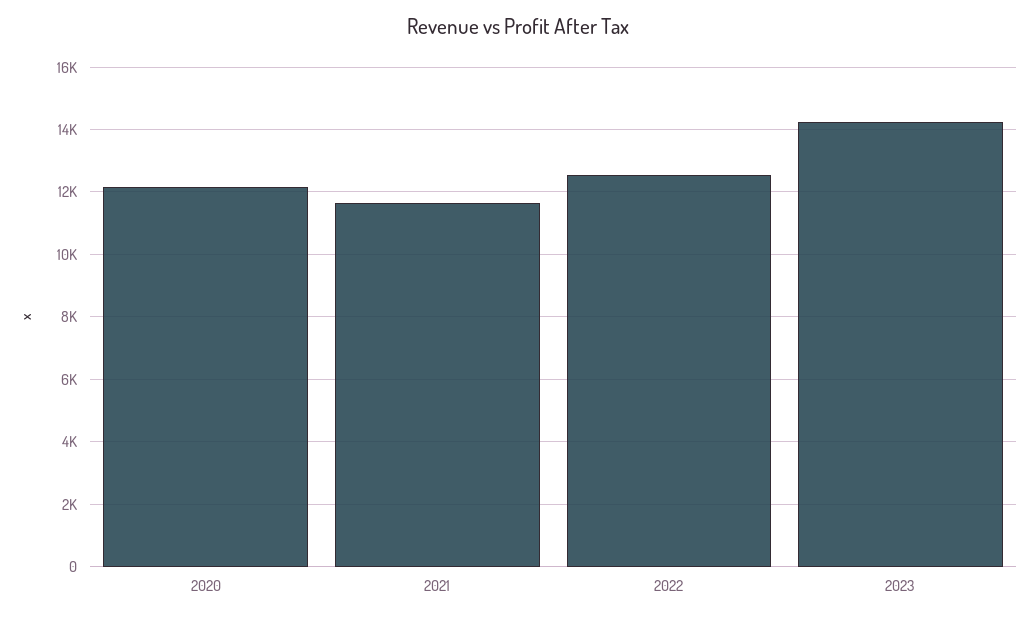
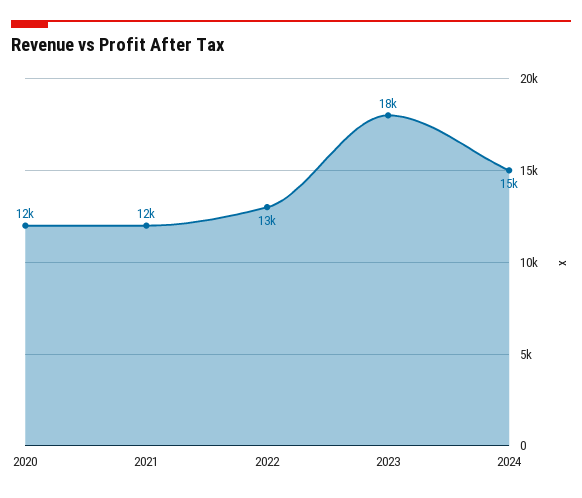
2023: 14200 -> 18000
2024: none -> 15000

